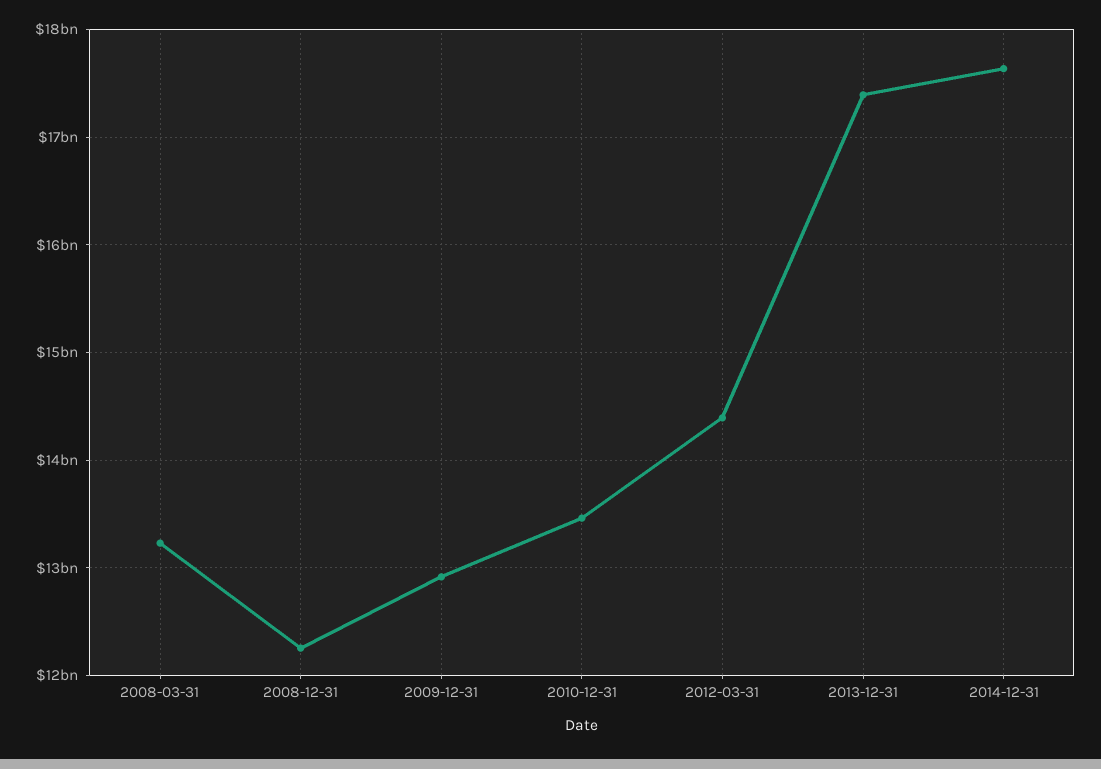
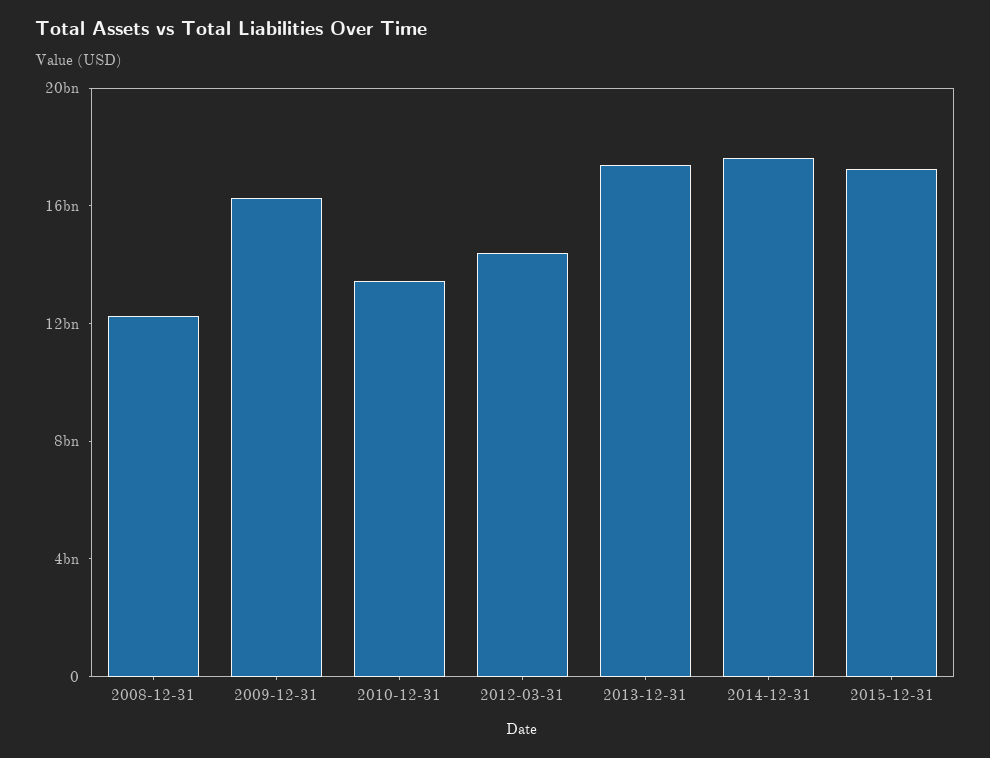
2008-03-31: 13200000000 -> none
2009-12-31: 12900000000 -> 16000000000
2015-12-31: none -> 17000000000

